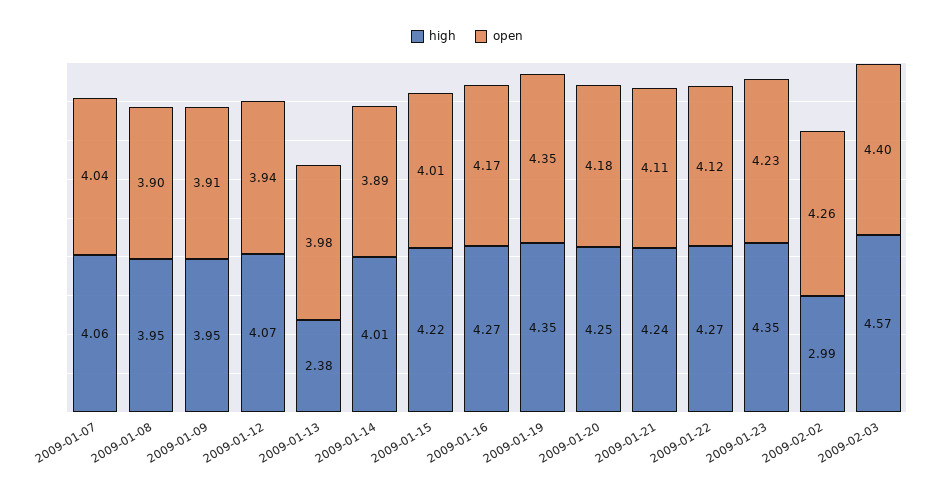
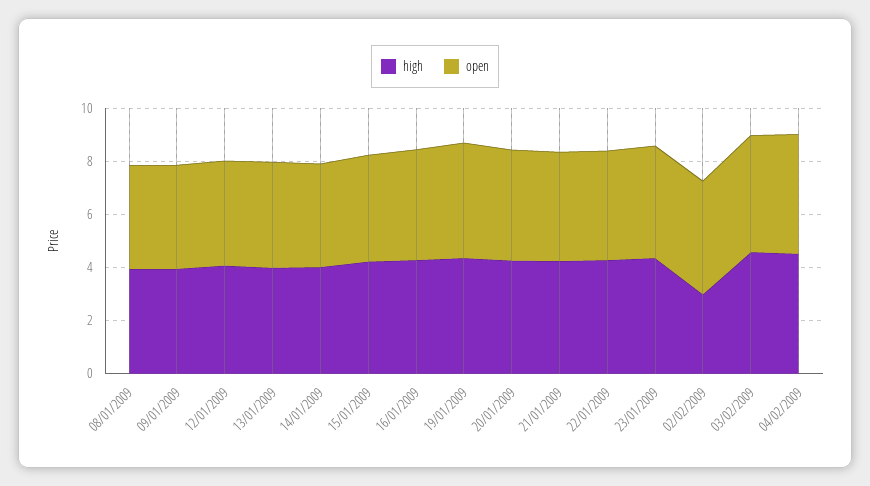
high, 2009-01-07: 4.06 -> none
open, 2009-01-07: 4.04 -> none
high, 2009-01-13: 2.38 -> 4
high, 04/02/2009: none -> 4.5
open, 04/02/2009: none -> 4.5

